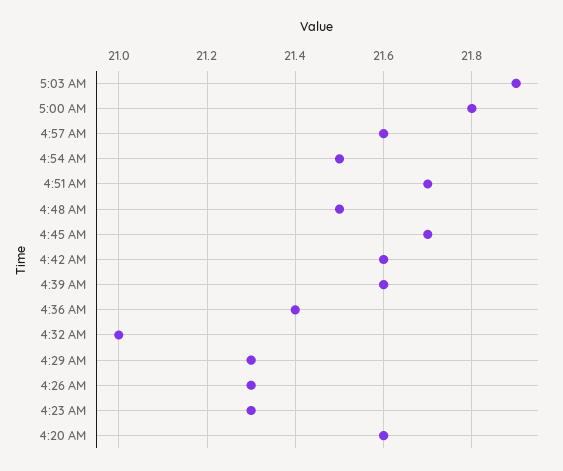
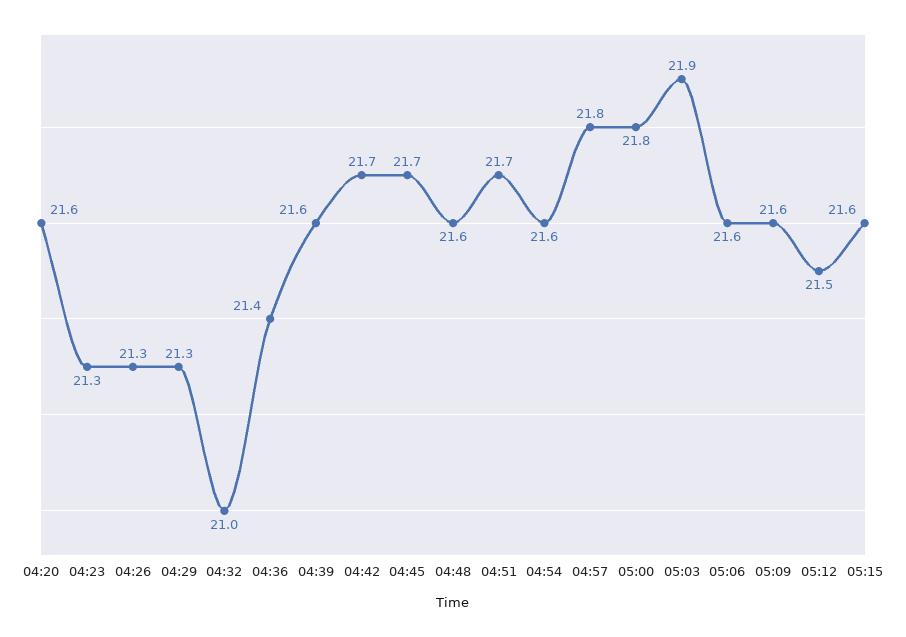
4:57 AM: 21.6 -> 21.8
4:54 AM: 21.5 -> 21.6
4:48 AM: 21.5 -> 21.6
4:42 AM: 21.6 -> 21.7
05:06: none -> 21.6
05:09: none -> 21.6
05:12: none -> 21.5
05:15: none -> 21.6

